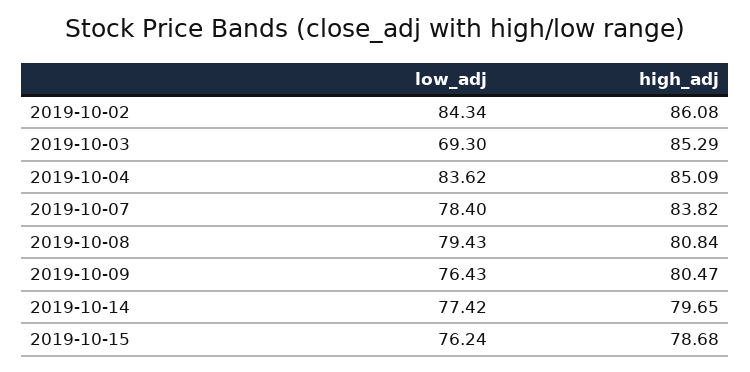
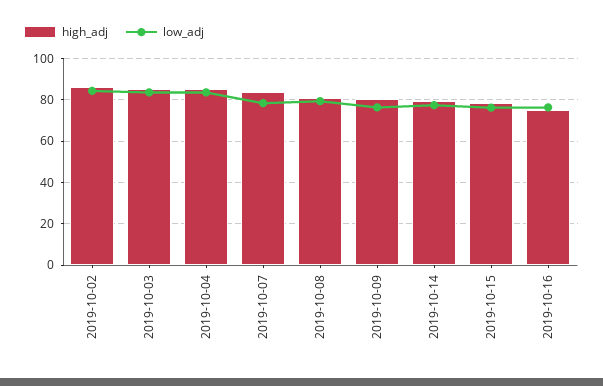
low_adj, 2019-10-03: 69.3 -> 85
high_adj, 2019-10-16: none -> 75
low_adj, 2019-10-16: none -> 75

